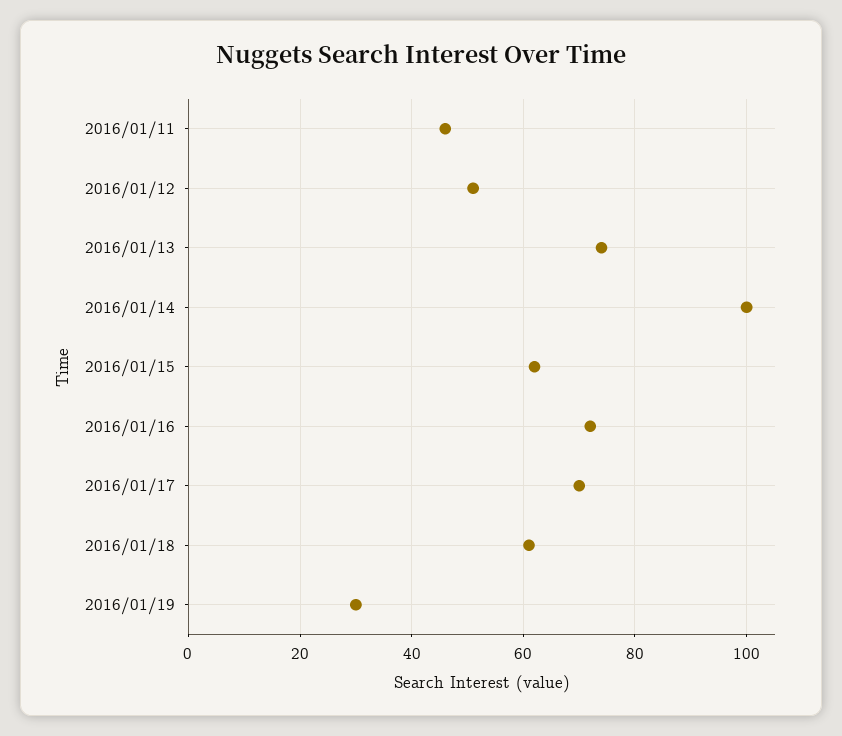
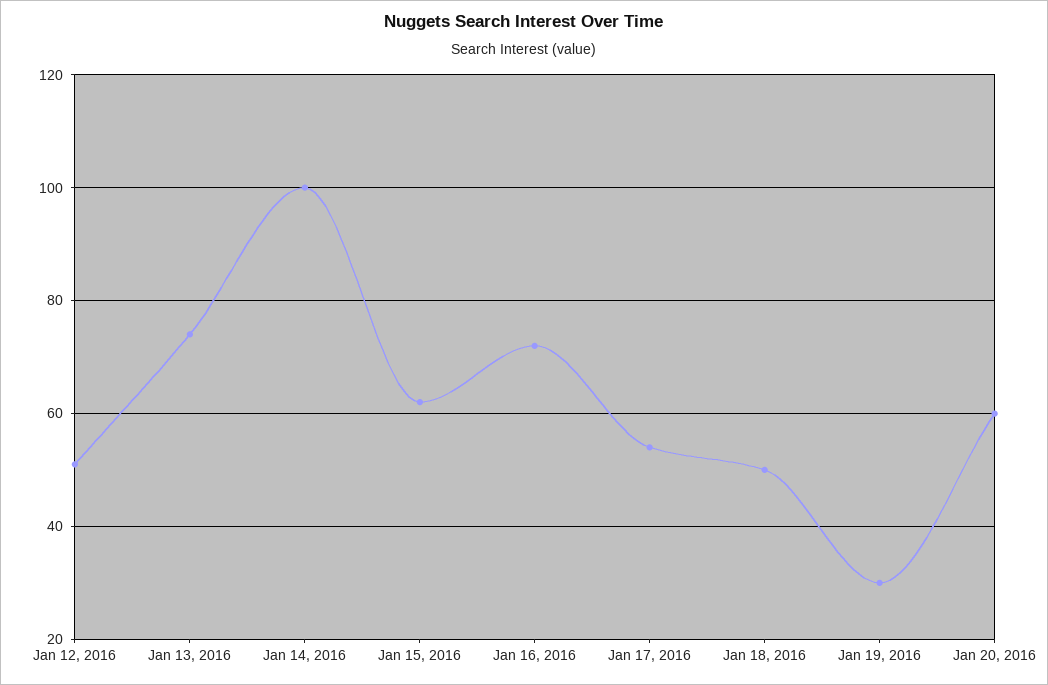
2016/01/11: 45 -> none
2016/01/17: 70 -> 55
2016/01/18: 60 -> 50
Jan 20, 2016: none -> 60

